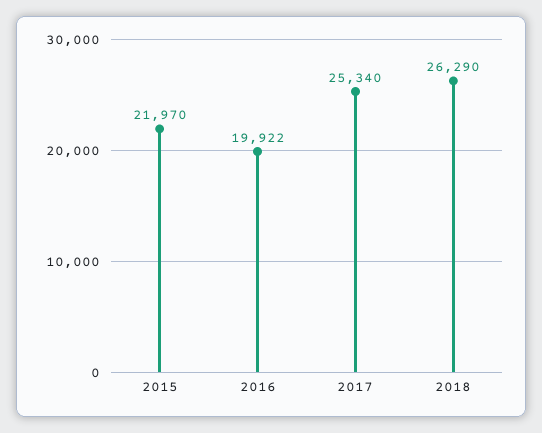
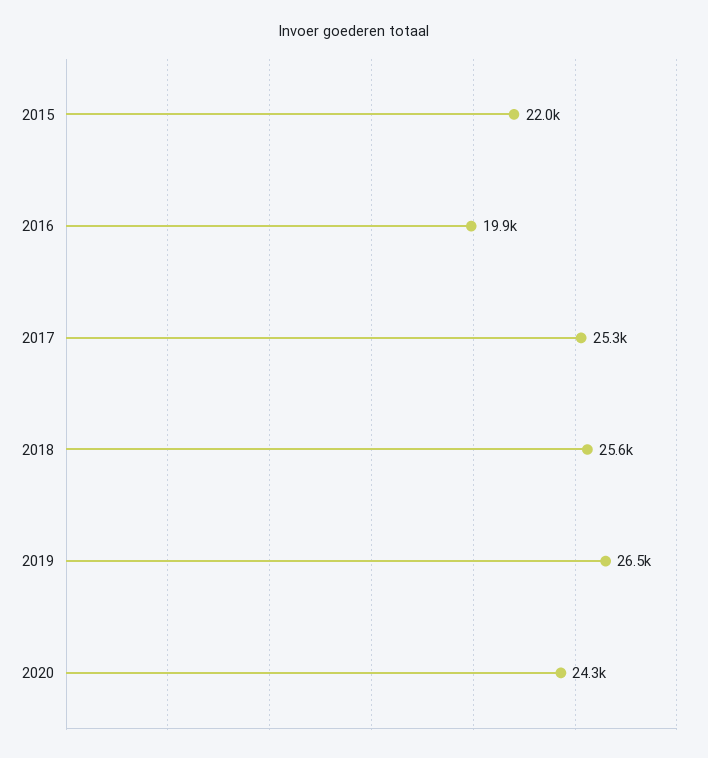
2018: 26290 -> 25600
2019: none -> 26500
2020: none -> 24300

